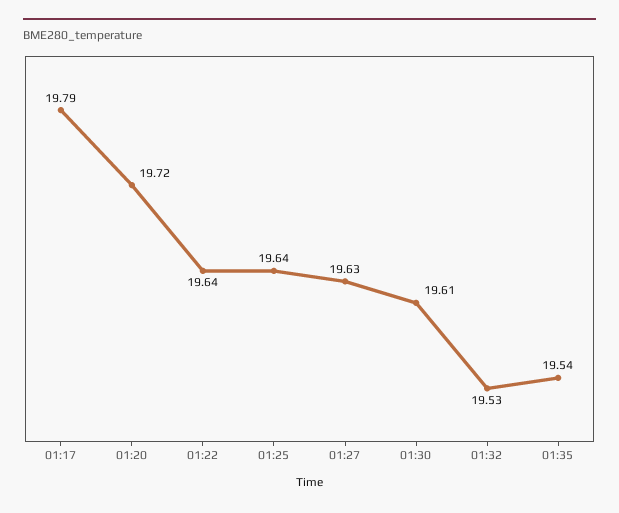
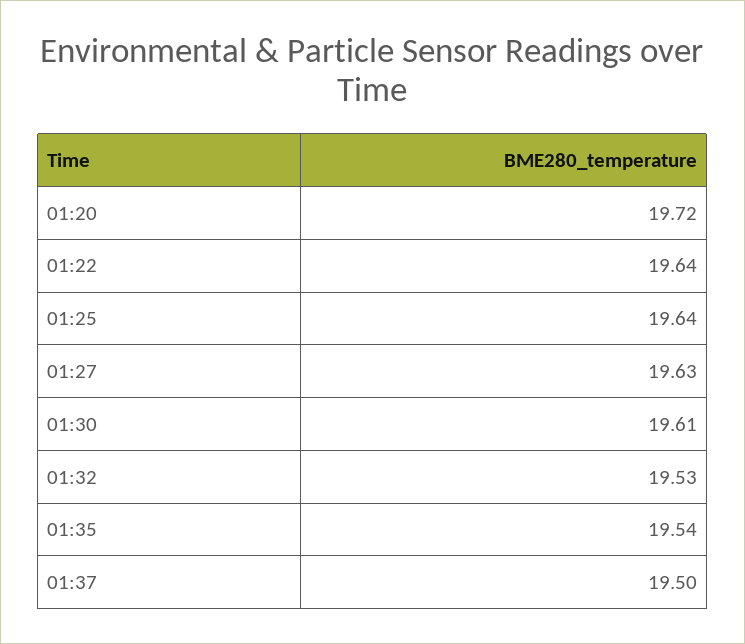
01:17: 19.79 -> none
01:37: none -> 19.5

